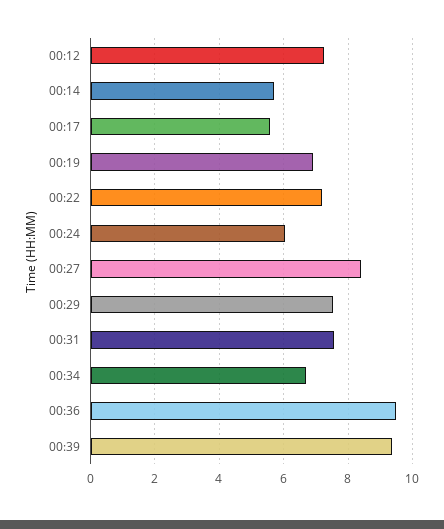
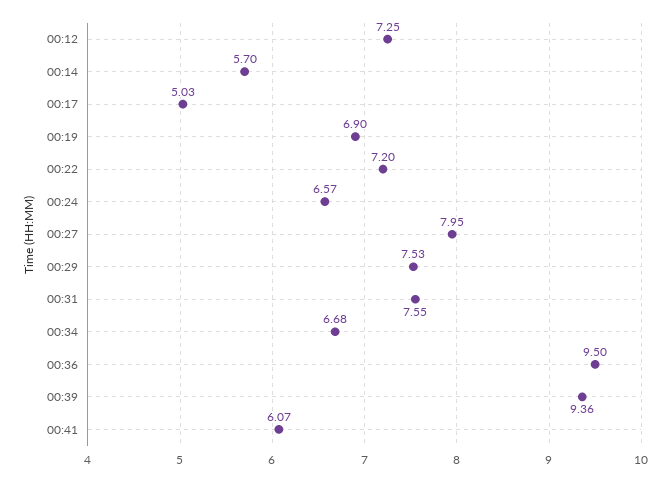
00:17: 5.6 -> 5.03
00:24: 6 -> 6.57
00:27: 8.4 -> 7.95
00:41: none -> 6.07

